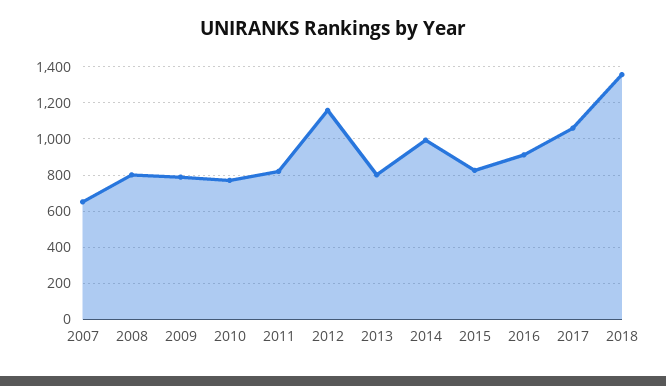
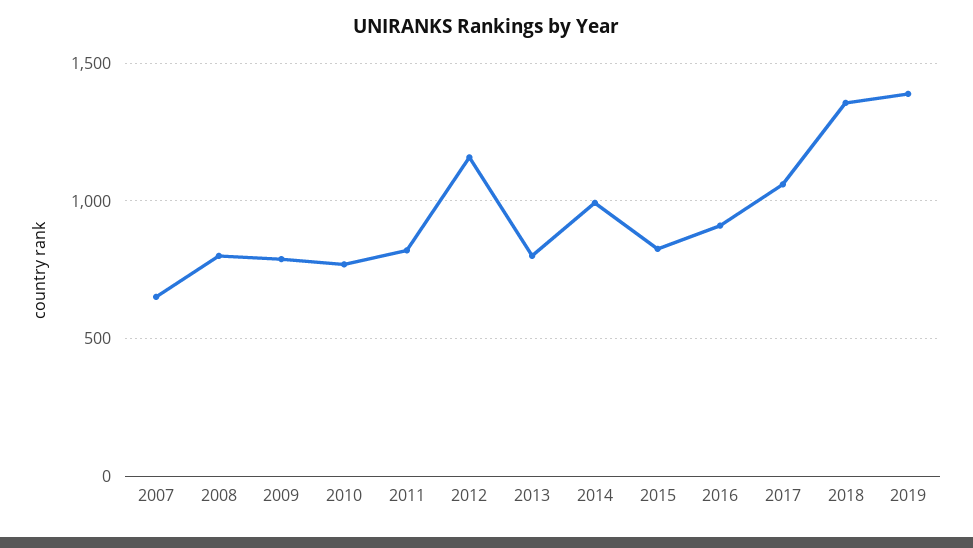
2019: none -> 1400

